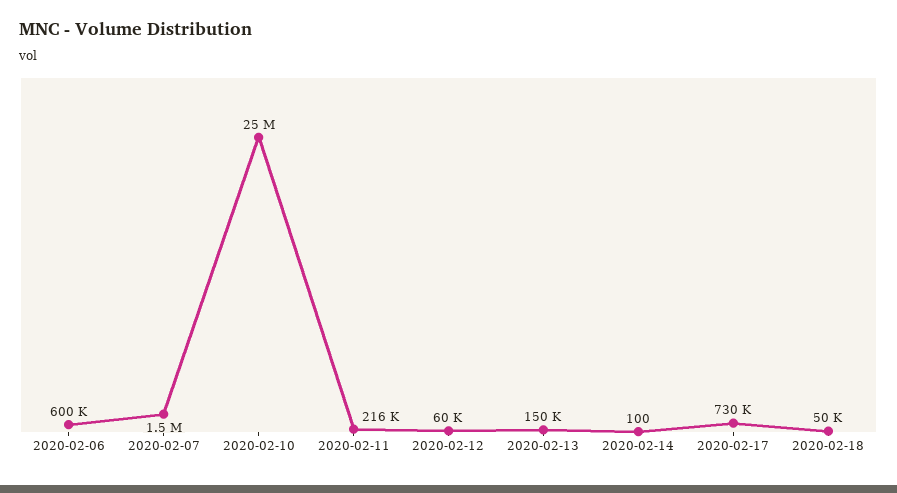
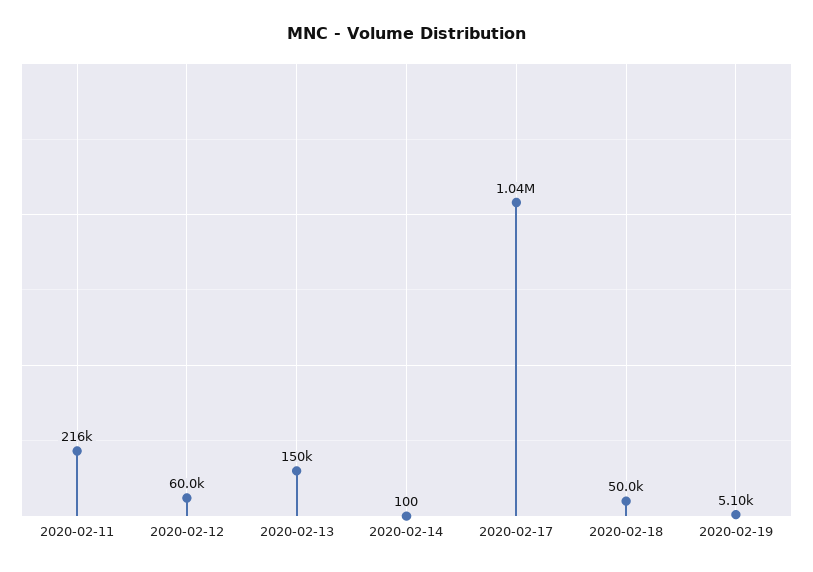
2020-02-06: 600000 -> none
2020-02-07: 1500000 -> none
2020-02-10: 25000000 -> none
2020-02-17: 730000 -> 1040000
2020-02-19: none -> 5100

